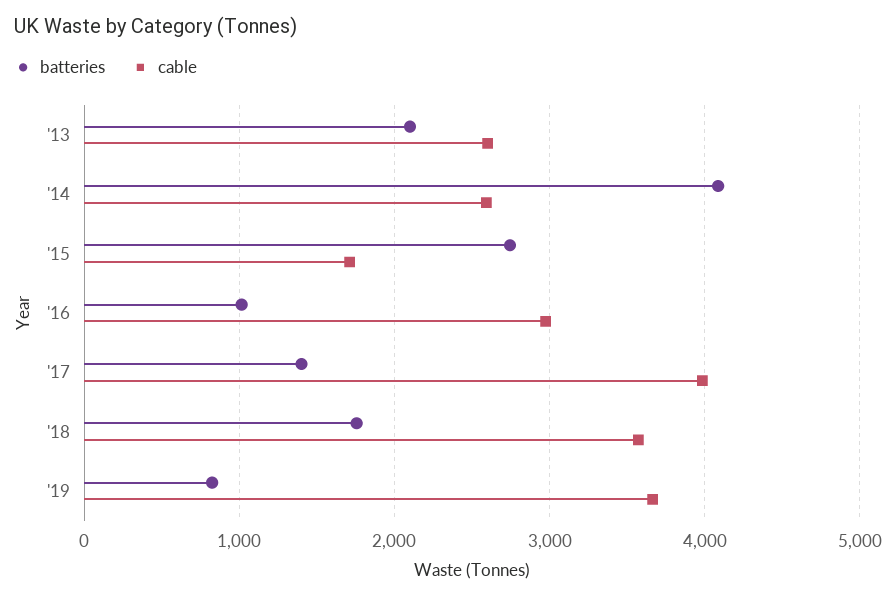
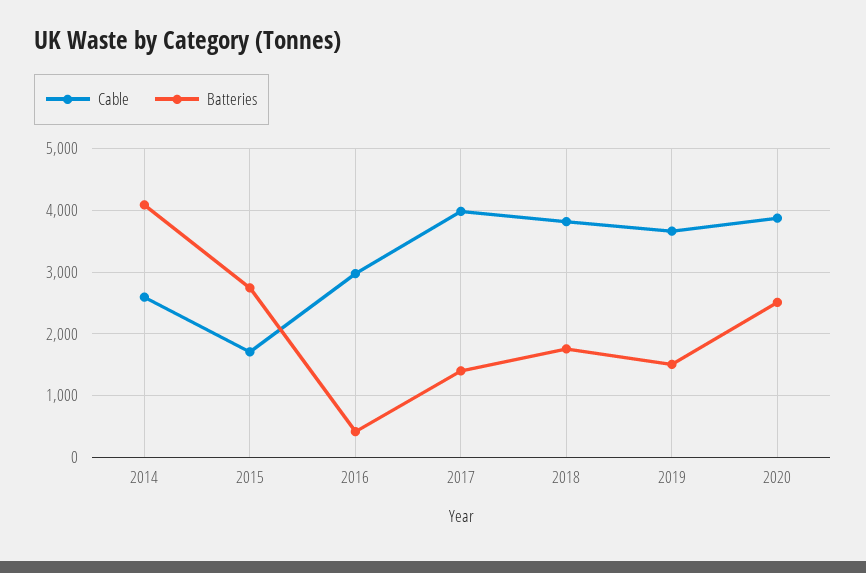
batteries, '13: 2100 -> none
cable, '13: 2600 -> none
batteries, '16: 1000 -> 400
cable, '18: 3600 -> 3800
batteries, '19: 800 -> 1500
cable, 2020: none -> 3900
batteries, 2020: none -> 2500

